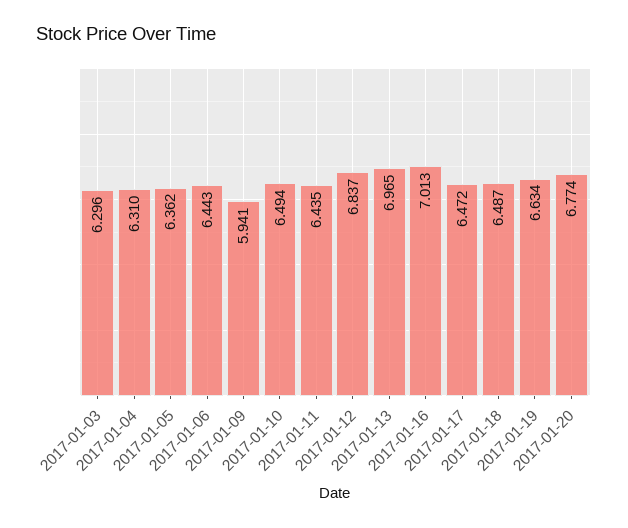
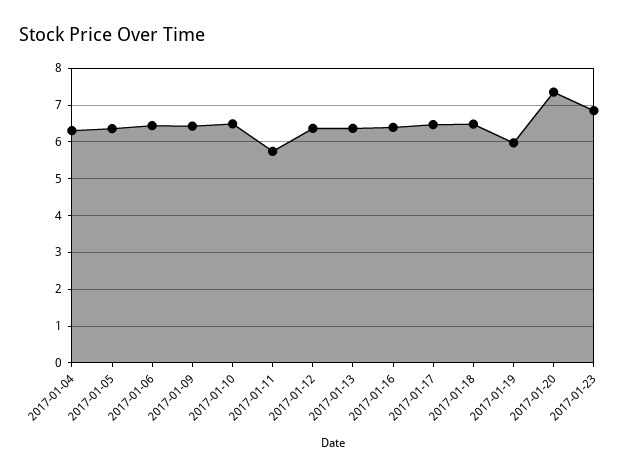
2017-01-03: 6.296 -> none
2017-01-09: 5.941 -> 6.4
2017-01-11: 6.435 -> 5.8
2017-01-12: 6.837 -> 6.4
2017-01-13: 6.965 -> 6.4
2017-01-16: 7.013 -> 6.4
2017-01-19: 6.634 -> 6
2017-01-20: 6.774 -> 7.4
2017-01-23: none -> 6.8

